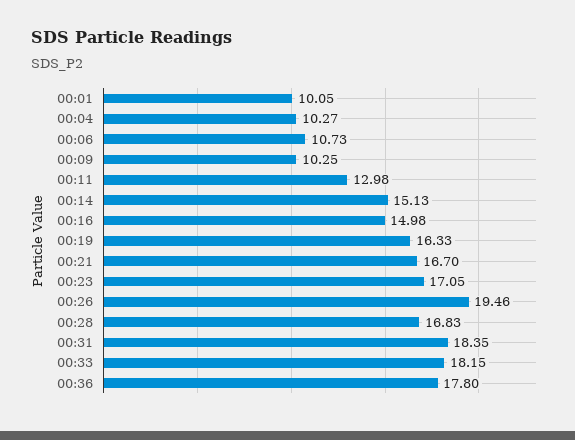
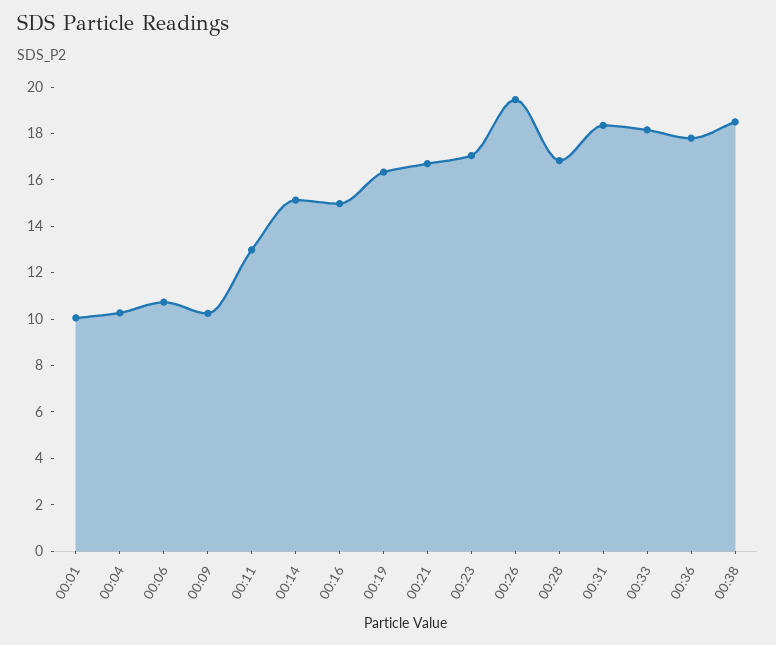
00:38: none -> 18.5

